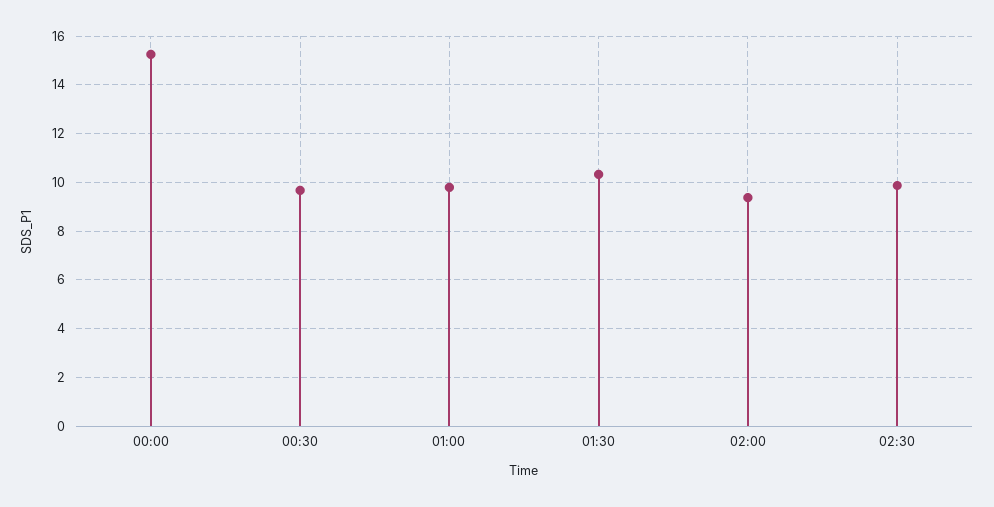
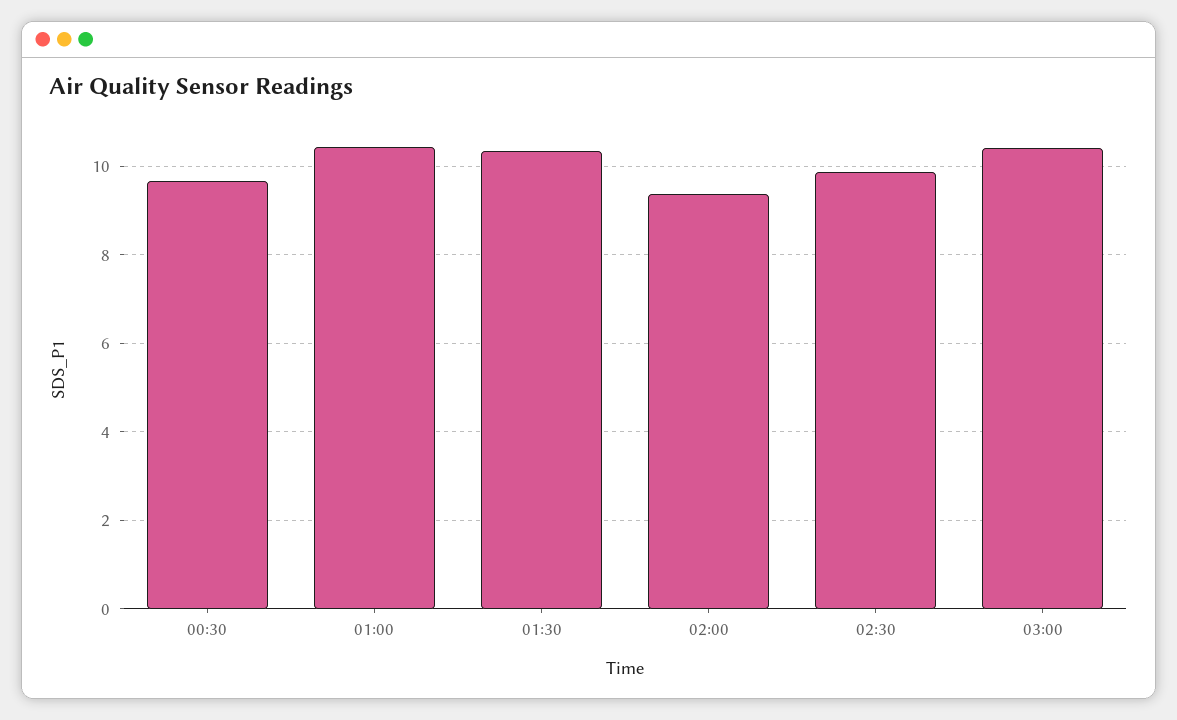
00:00: 15.25 -> none
01:00: 9.75 -> 10.4
03:00: none -> 10.4

